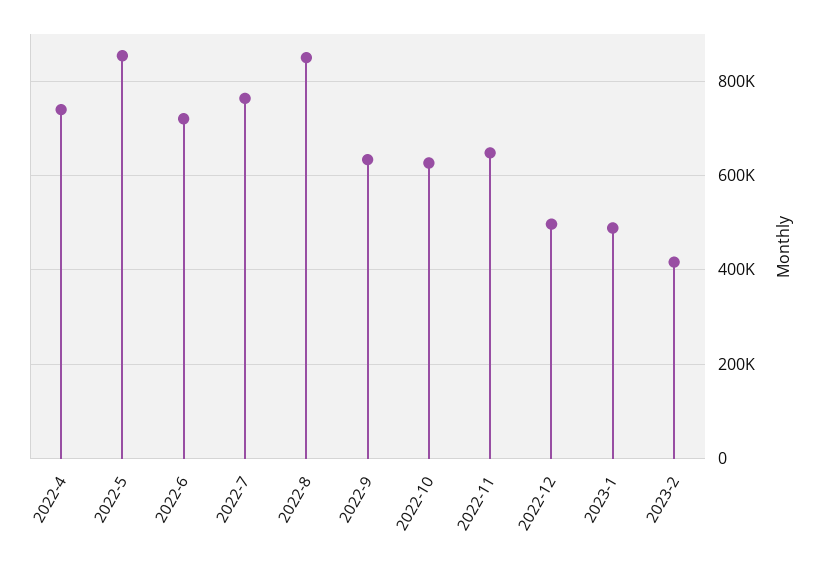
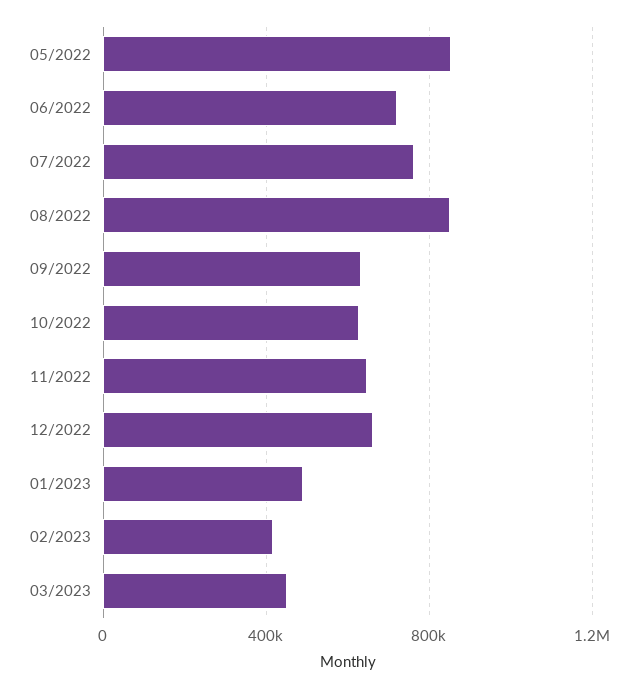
2022-4: 740000 -> none
2022-12: 500000 -> 650000
03/2023: none -> 450000

